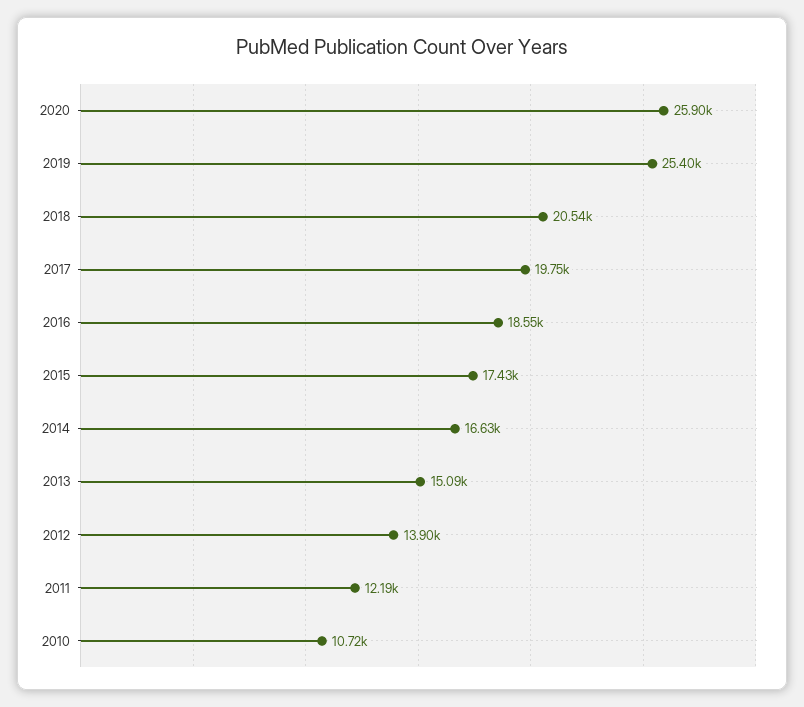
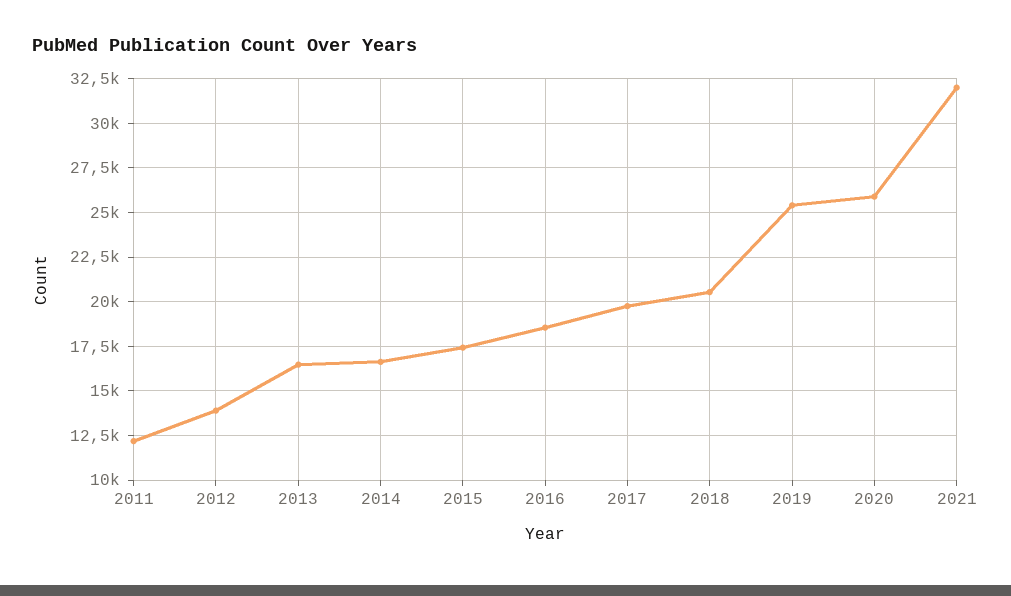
2013: 15090 -> 16500
2010: 10720 -> none
2021: none -> 32000

